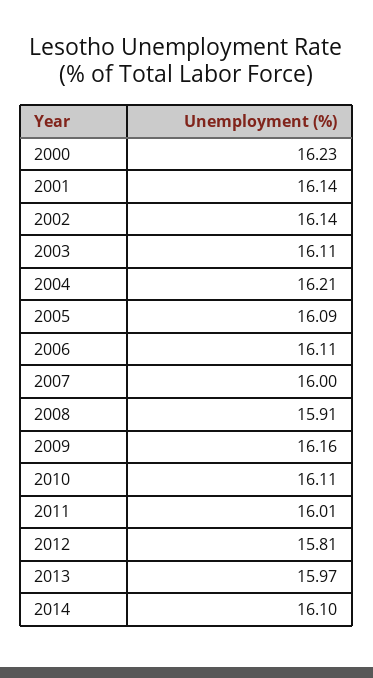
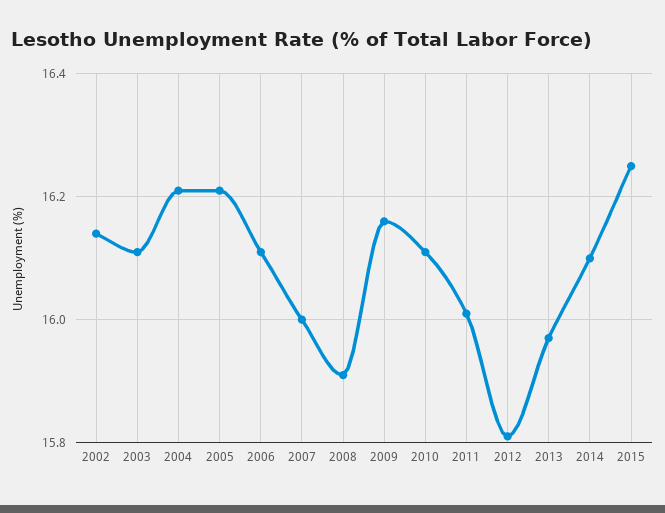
2000: 16.23 -> none
2001: 16.14 -> none
2005: 16.09 -> 16.2
2015: none -> 16.25

